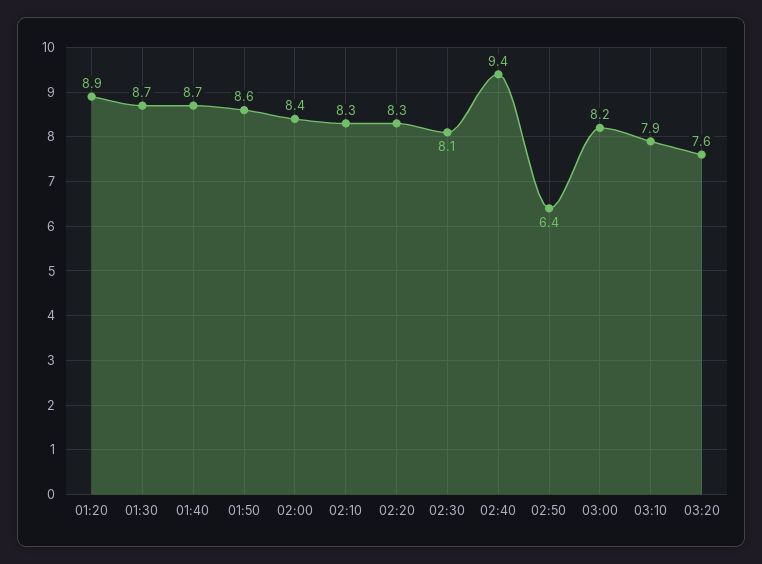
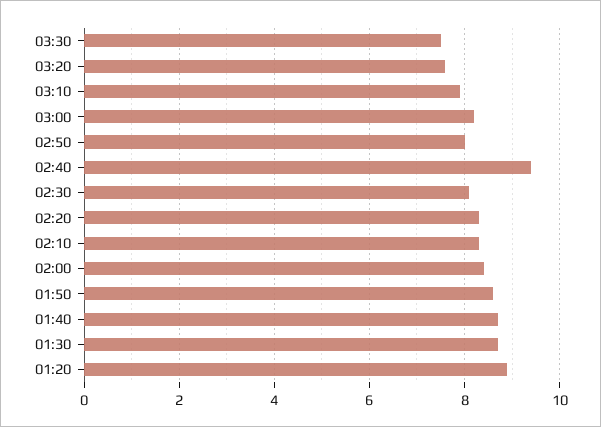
02:50: 6.4 -> 8
03:30: none -> 7.5

